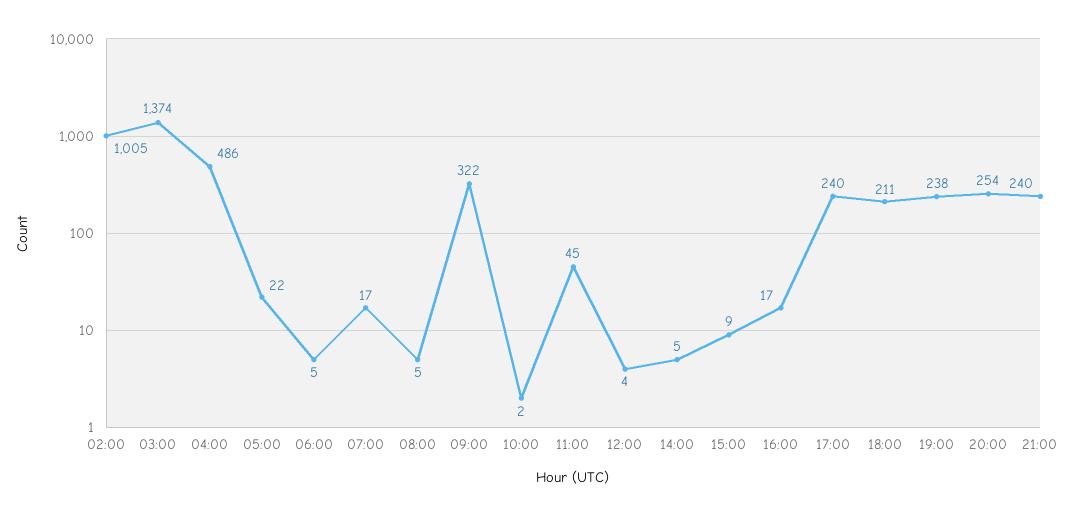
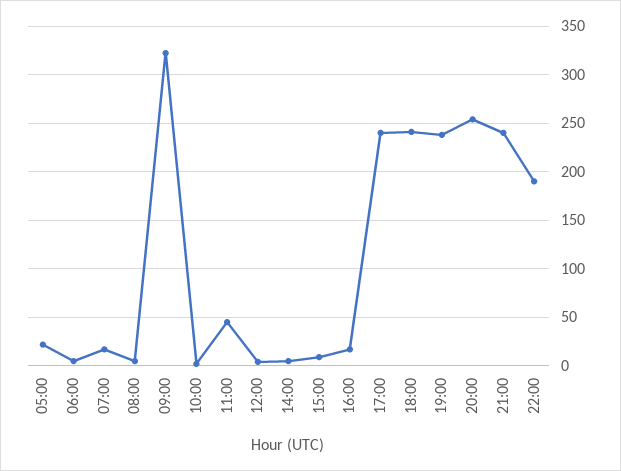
02:00: 1005 -> none
03:00: 1374 -> none
04:00: 486 -> none
18:00: 211 -> 240
22:00: none -> 190

